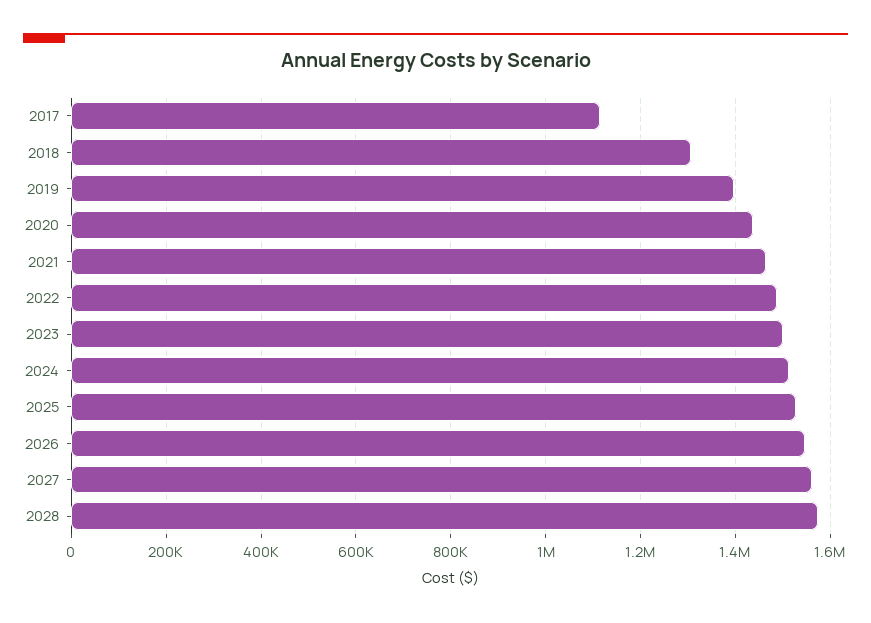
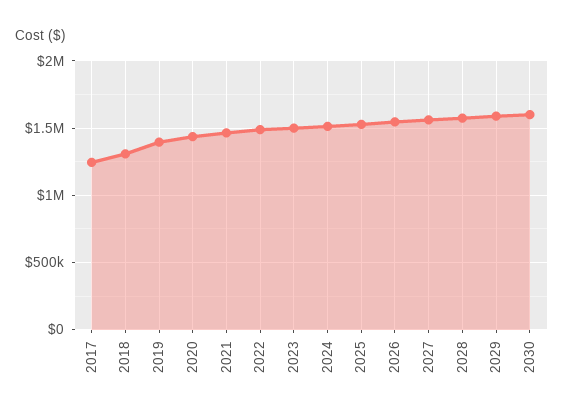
2017: 1120000 -> 1250000
2029: none -> 1600000
2030: none -> 1600000

